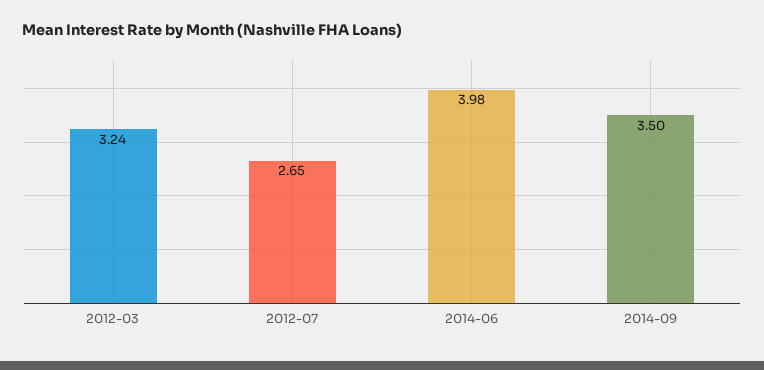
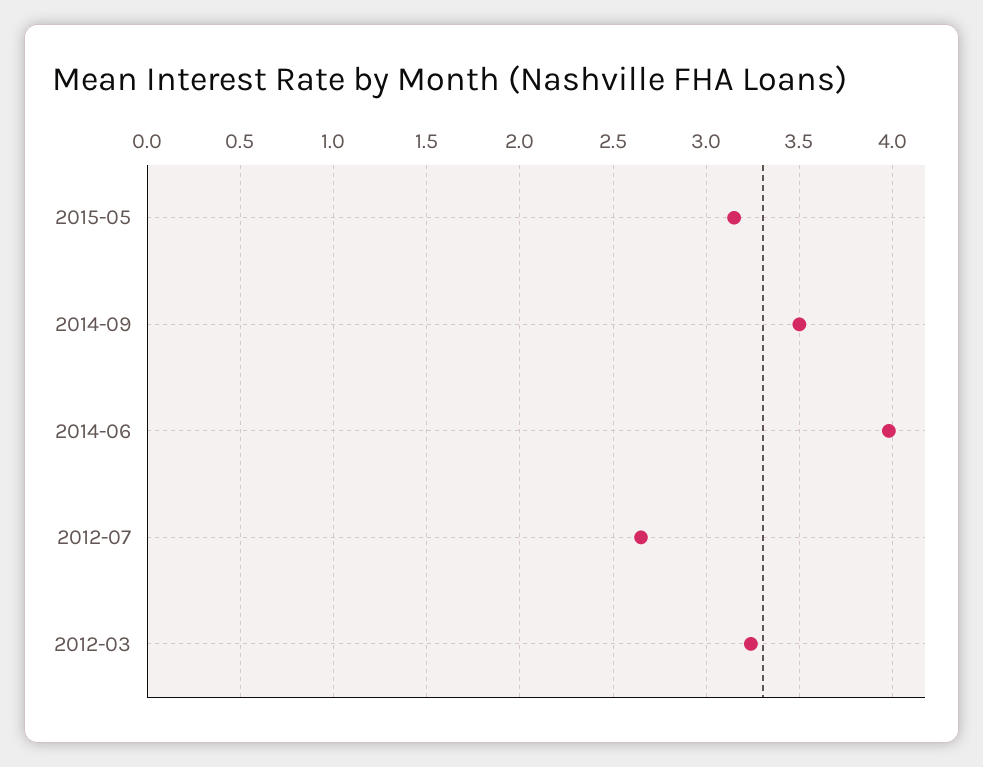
2015-05: none -> 3.15

